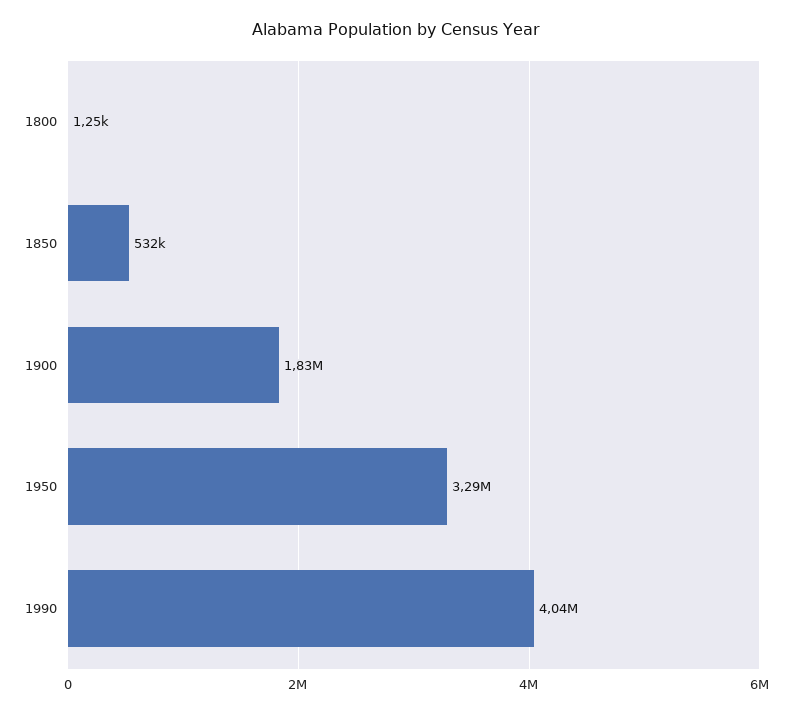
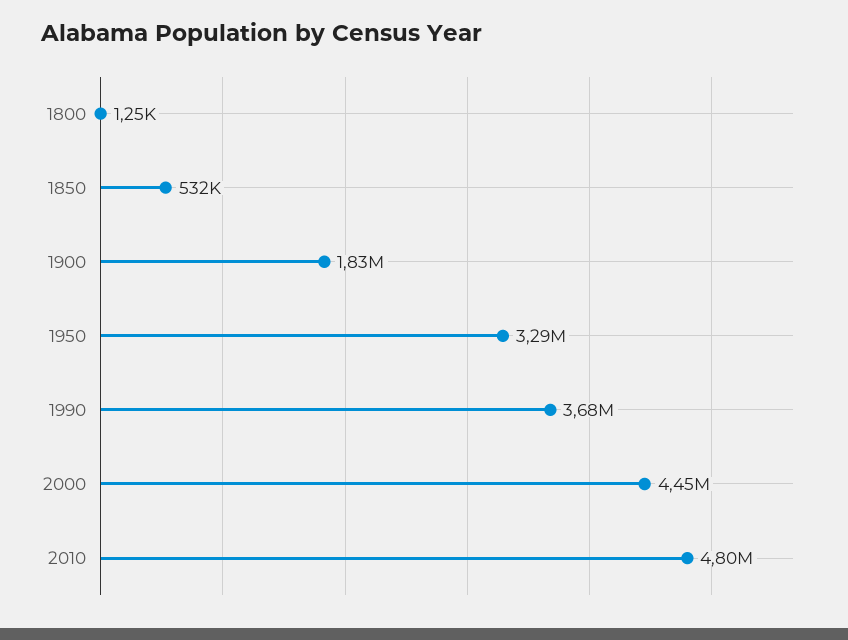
1990: 4040000 -> 3680000
2000: none -> 4450000
2010: none -> 4800000

